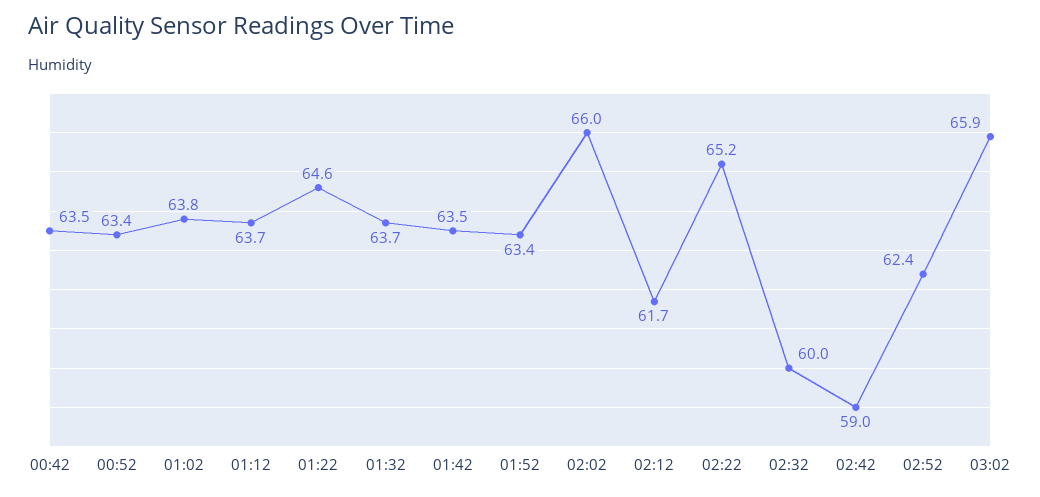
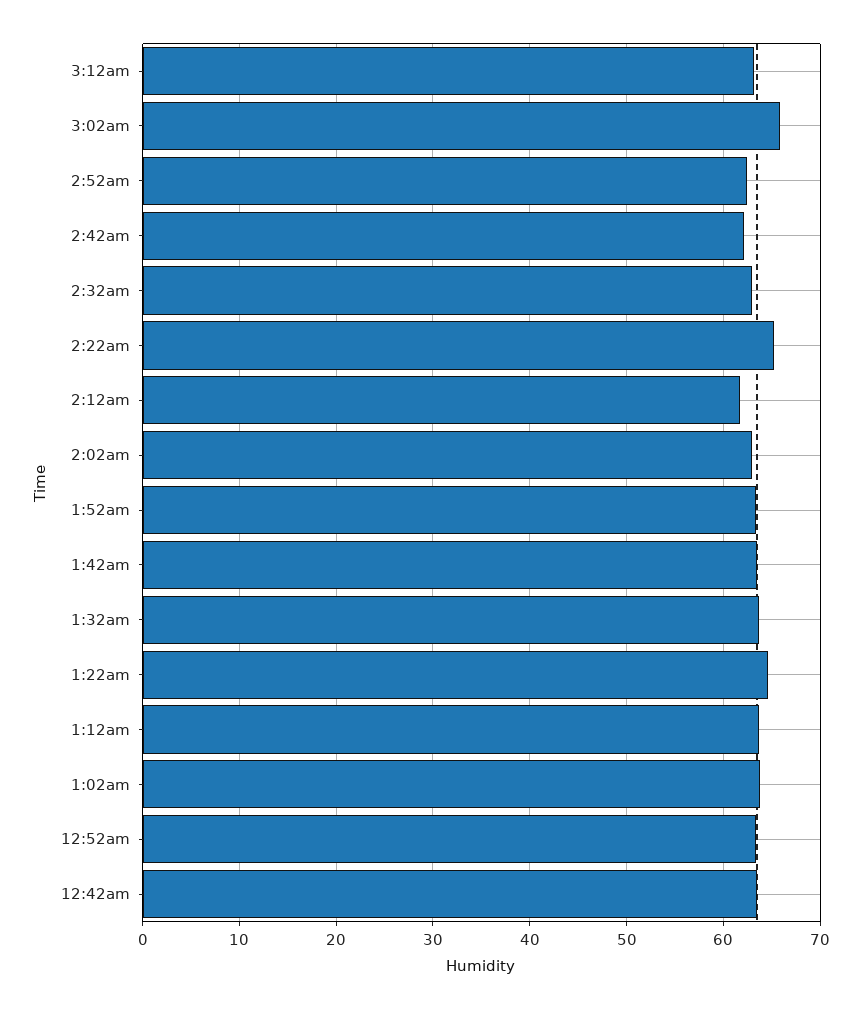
02:02: 66 -> 63
02:32: 60 -> 63
02:42: 59 -> 62
3:12am: none -> 63

